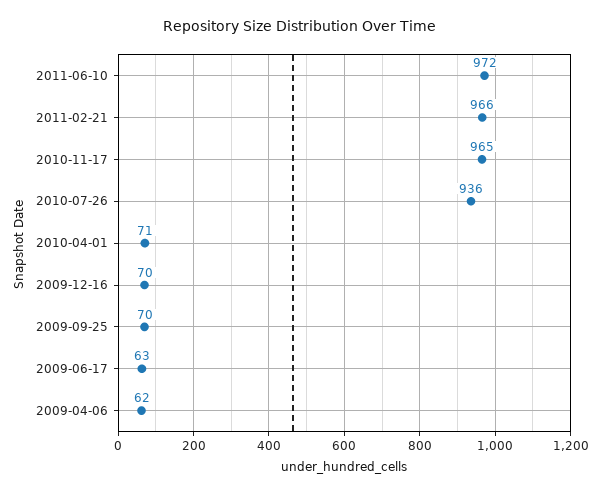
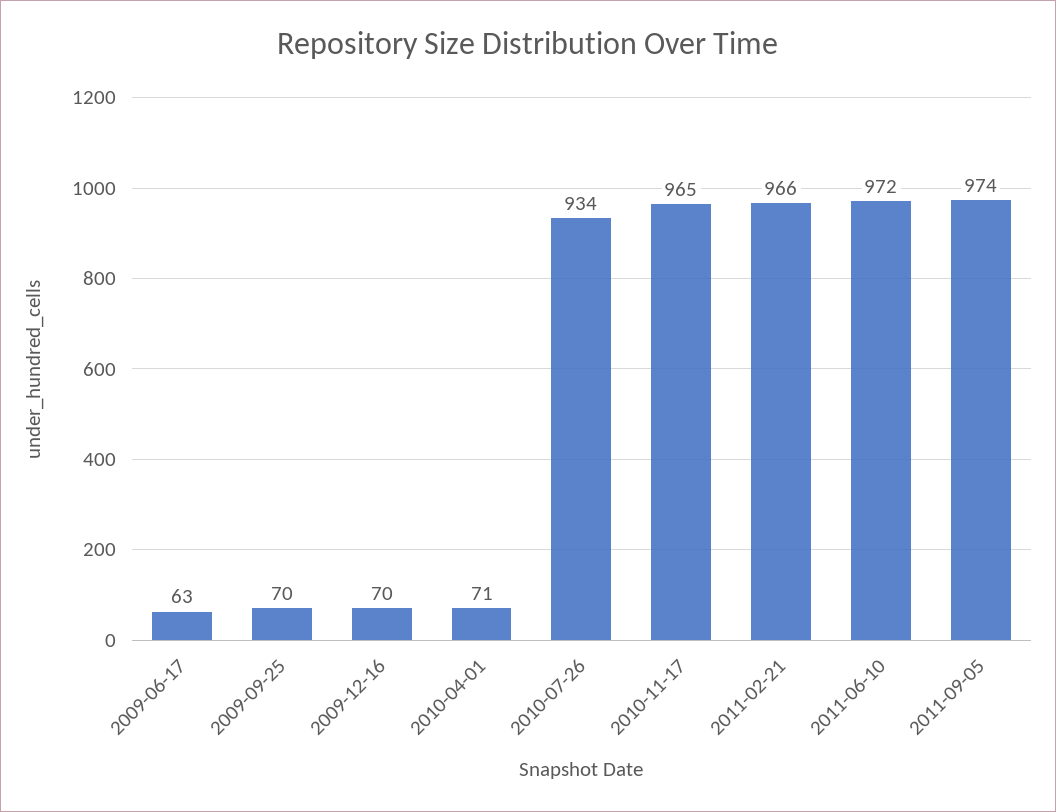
2010-07-26: 936 -> 934
2009-04-06: 62 -> none
2011-09-05: none -> 974

